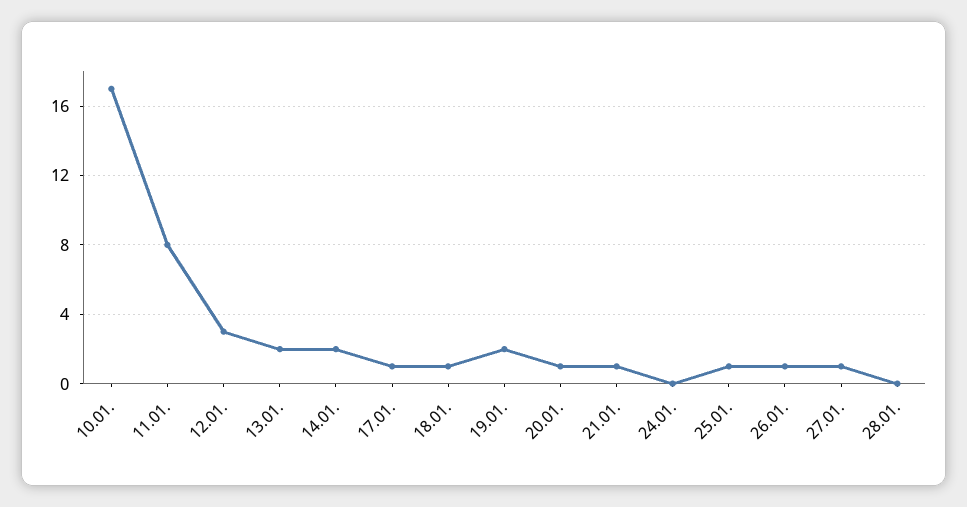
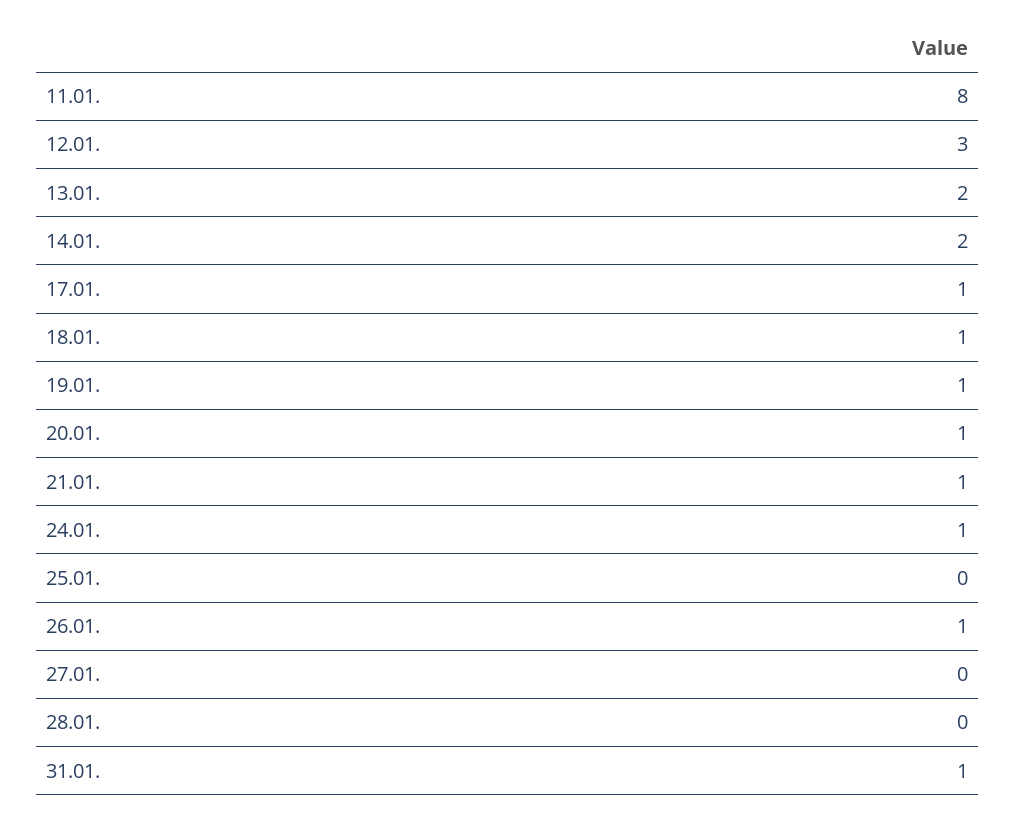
10.01.: 17 -> none
19.01.: 2 -> 1
24.01.: 0 -> 1
25.01.: 1 -> 0
27.01.: 1 -> 0
31.01.: none -> 1

